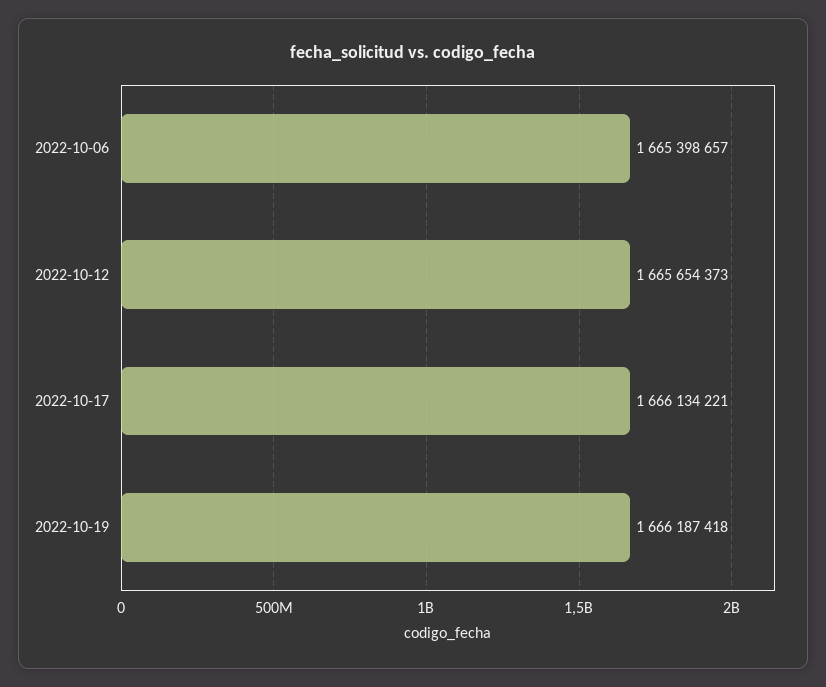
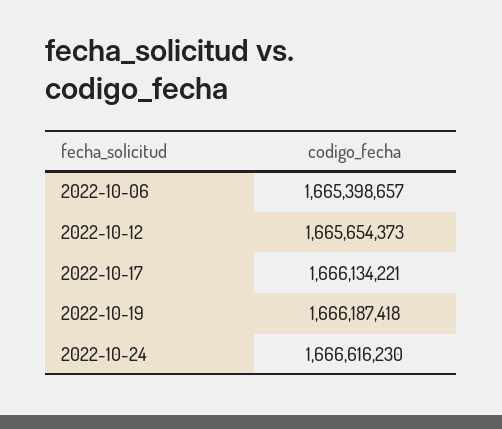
2022-10-24: none -> 1666616230

